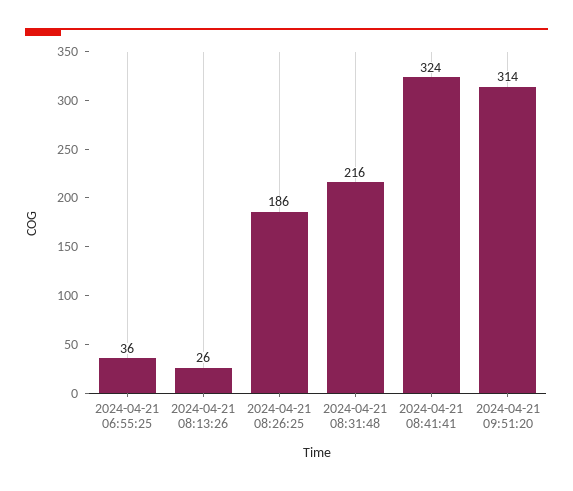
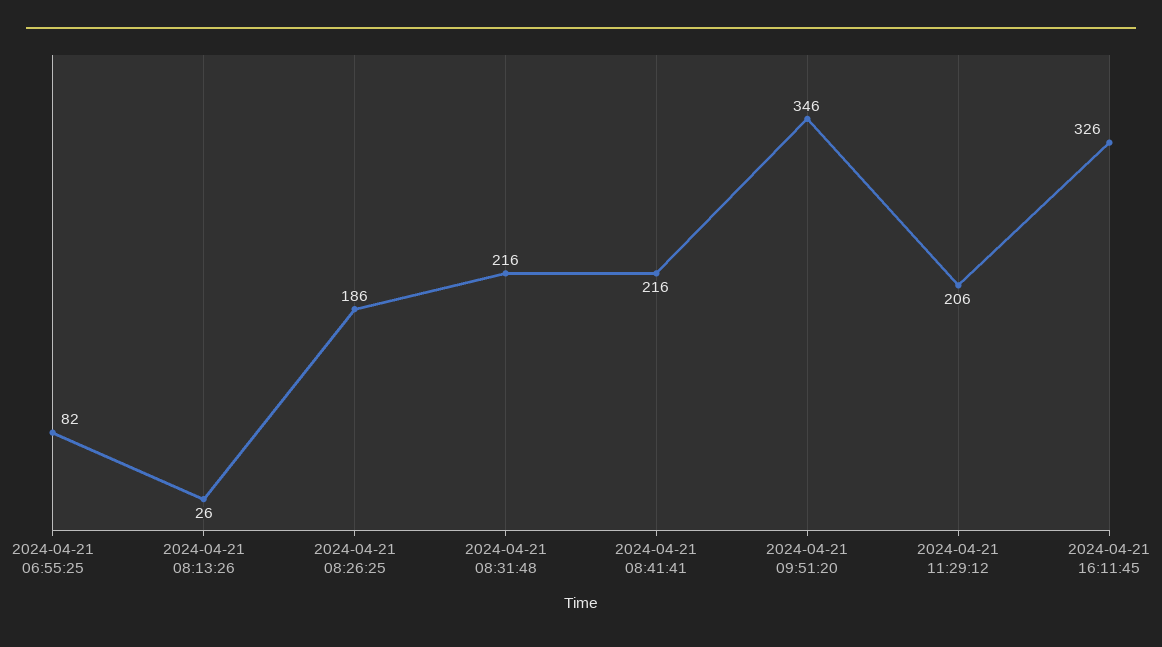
2024-04-21 06:55:25: 36 -> 82
2024-04-21 08:41:41: 324 -> 216
2024-04-21 09:51:20: 314 -> 346
2024-04-21 11:29:12: none -> 206
2024-04-21 16:11:45: none -> 326

